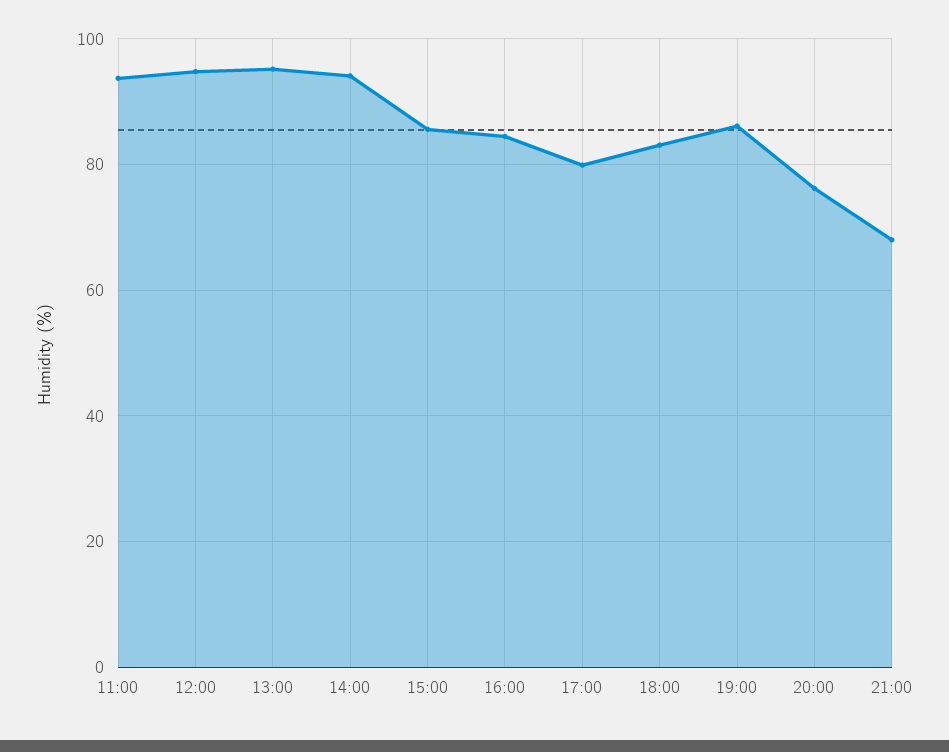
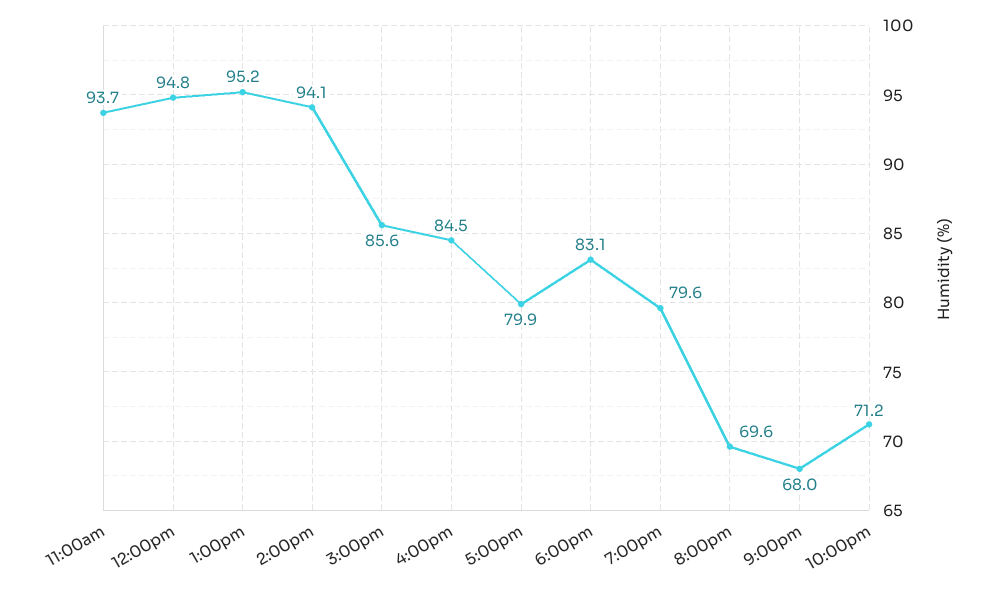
19:00: 86 -> 79.6
20:00: 76 -> 69.6
10:00pm: none -> 71.2

